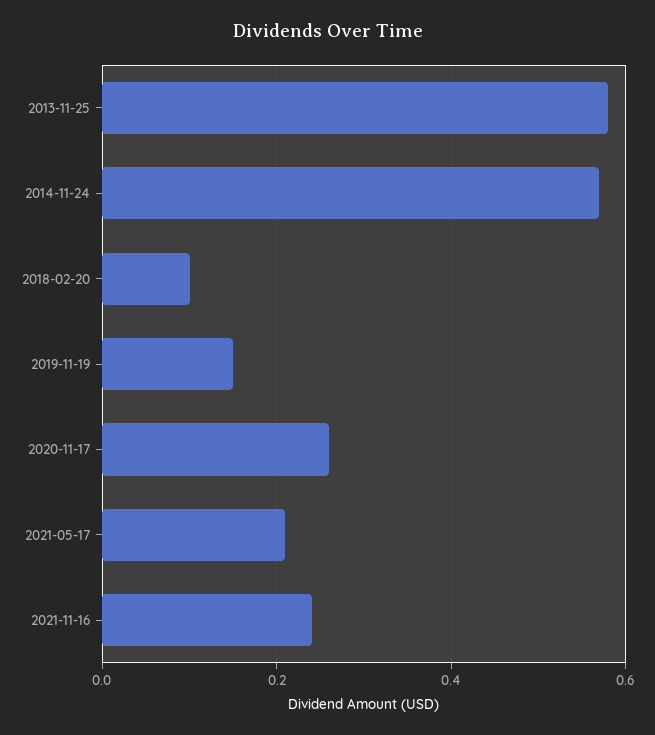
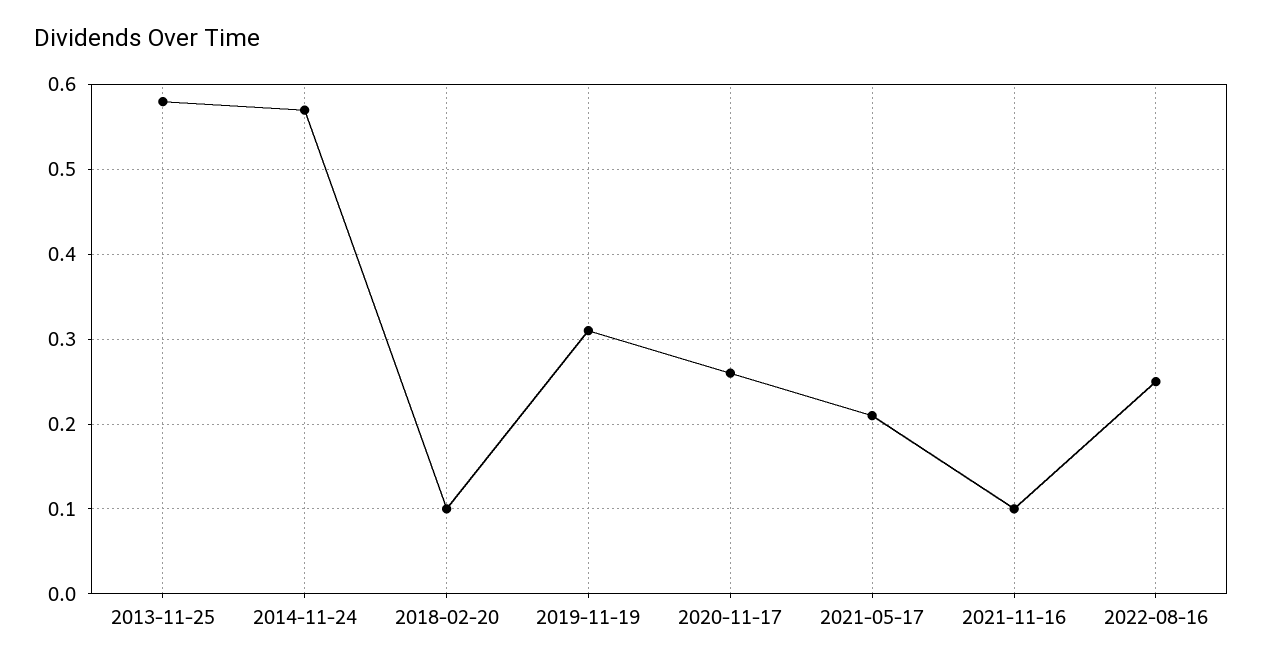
2019-11-19: 0.15 -> 0.31
2021-11-16: 0.25 -> 0.1
2022-08-16: none -> 0.25

